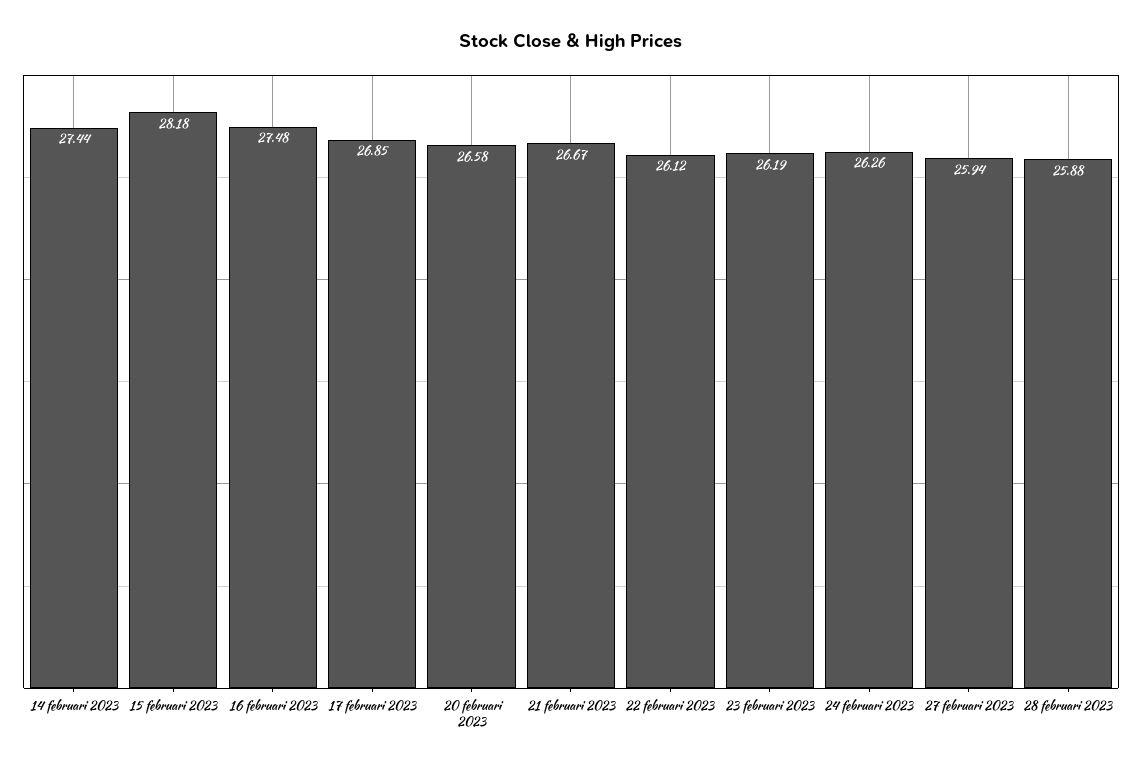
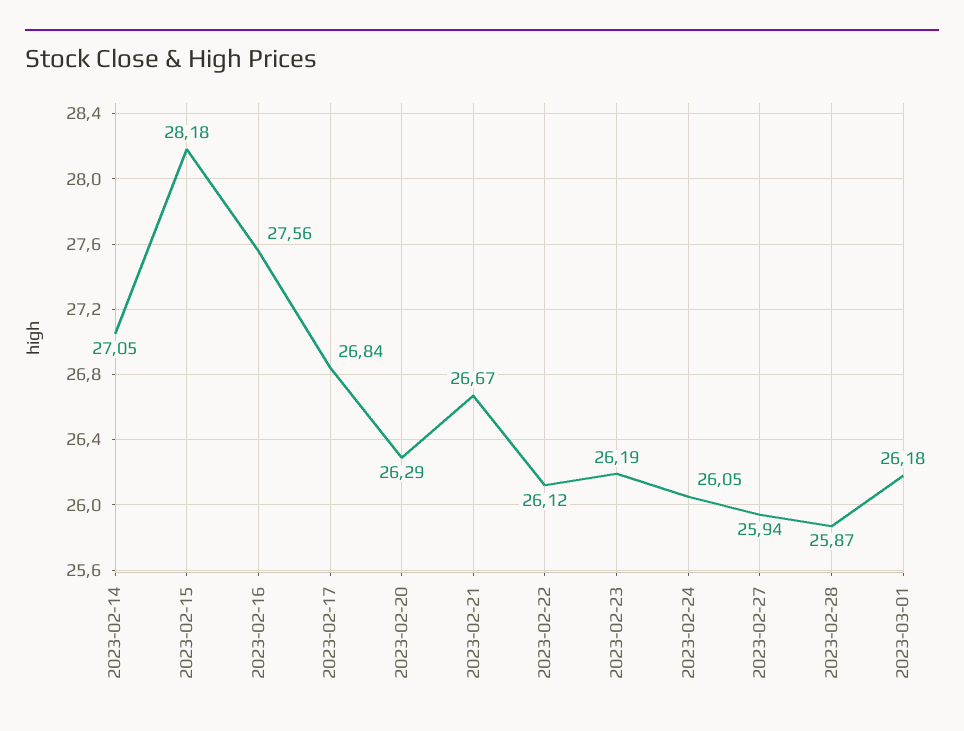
14 februari 2023: 27.44 -> 27.05
16 februari 2023: 27.48 -> 27.56
17 februari 2023: 26.85 -> 26.84
20 februari 2023: 26.58 -> 26.29
24 februari 2023: 26.26 -> 26.05
28 februari 2023: 25.88 -> 25.87
2023-03-01: none -> 26.18

